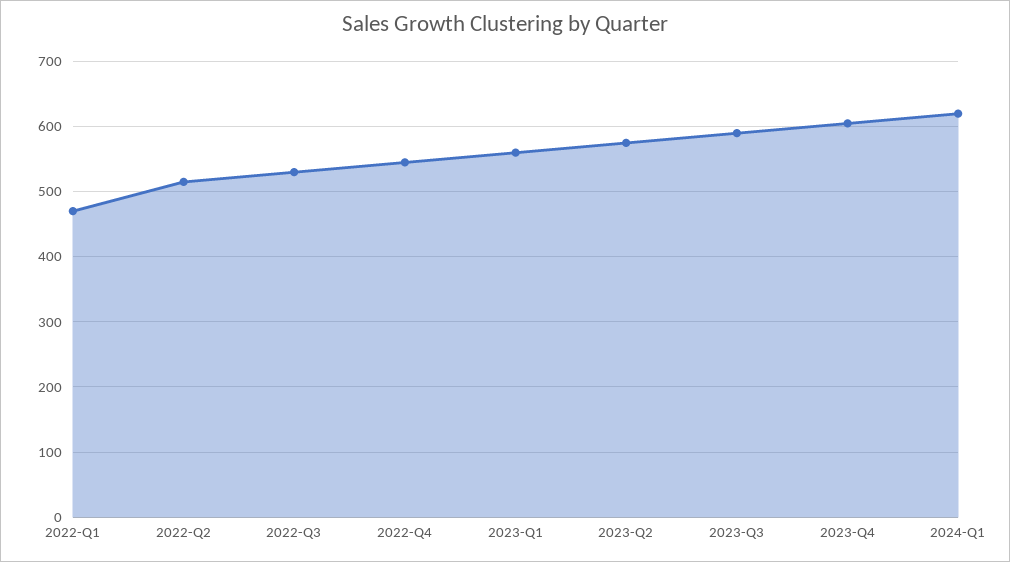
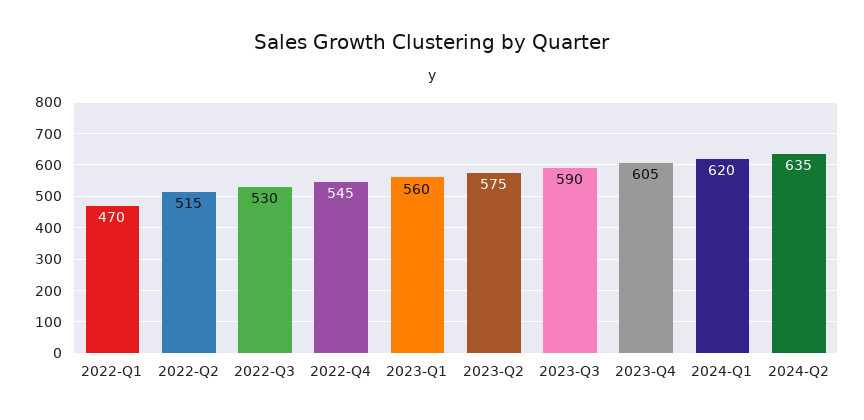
2024-Q2: none -> 635

